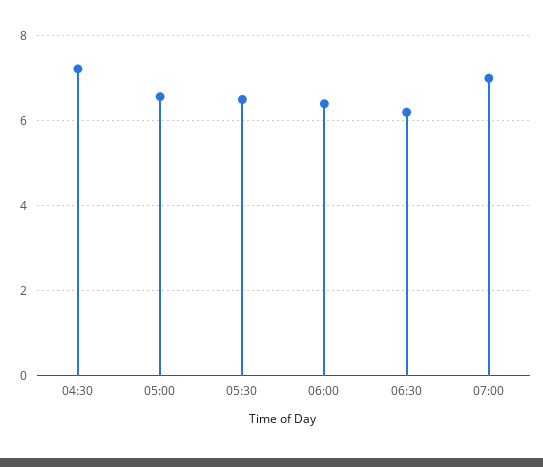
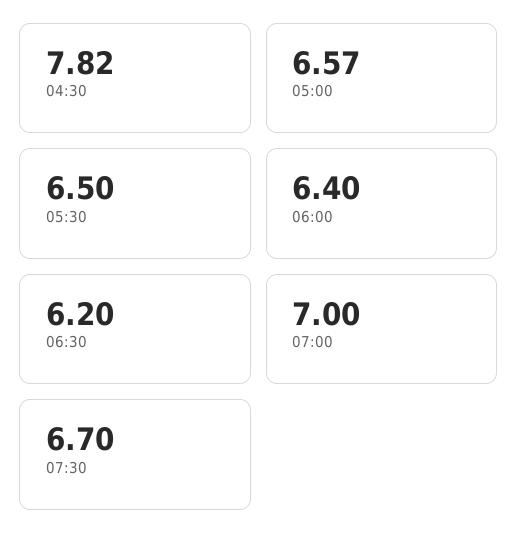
04:30: 7.2 -> 7.82
07:30: none -> 6.7

